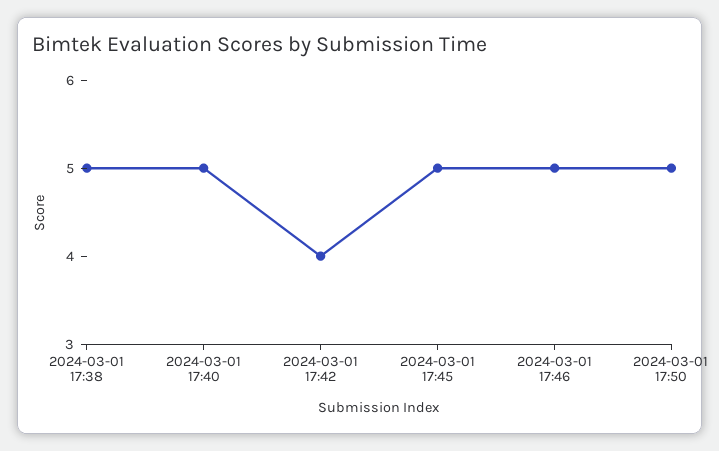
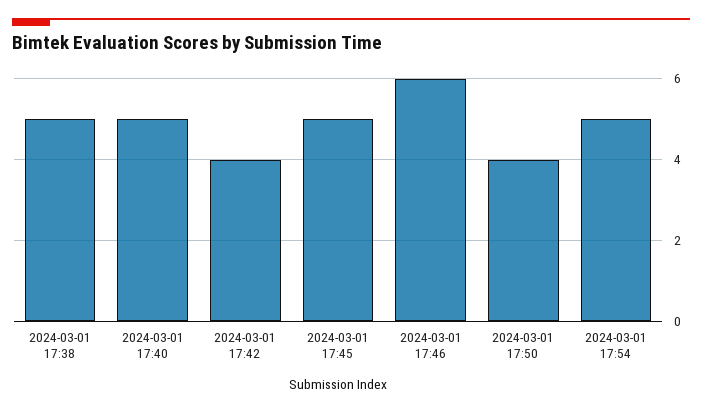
2024-03-01 17:46: 5 -> 6
2024-03-01 17:50: 5 -> 4
2024-03-01 17:54: none -> 5

